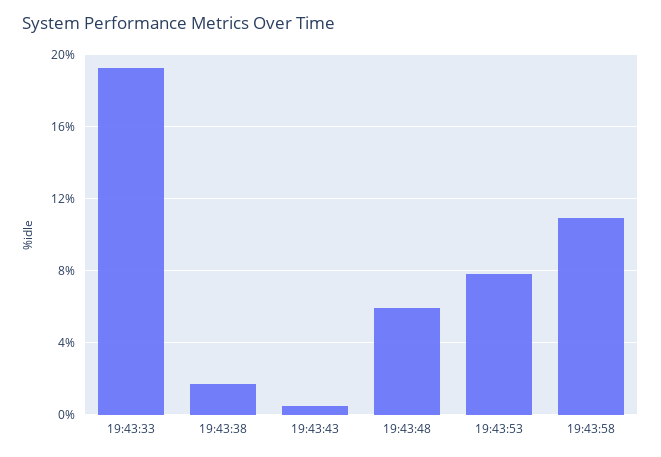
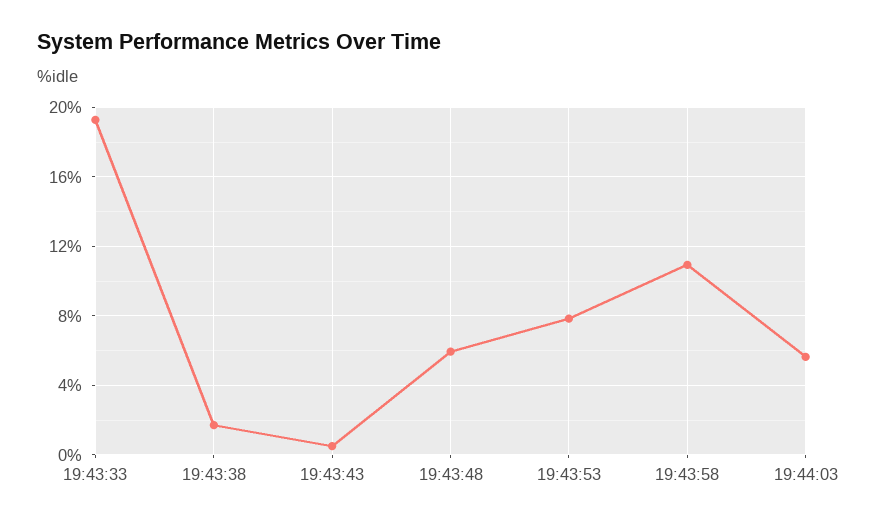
19:44:03: none -> 5.5

